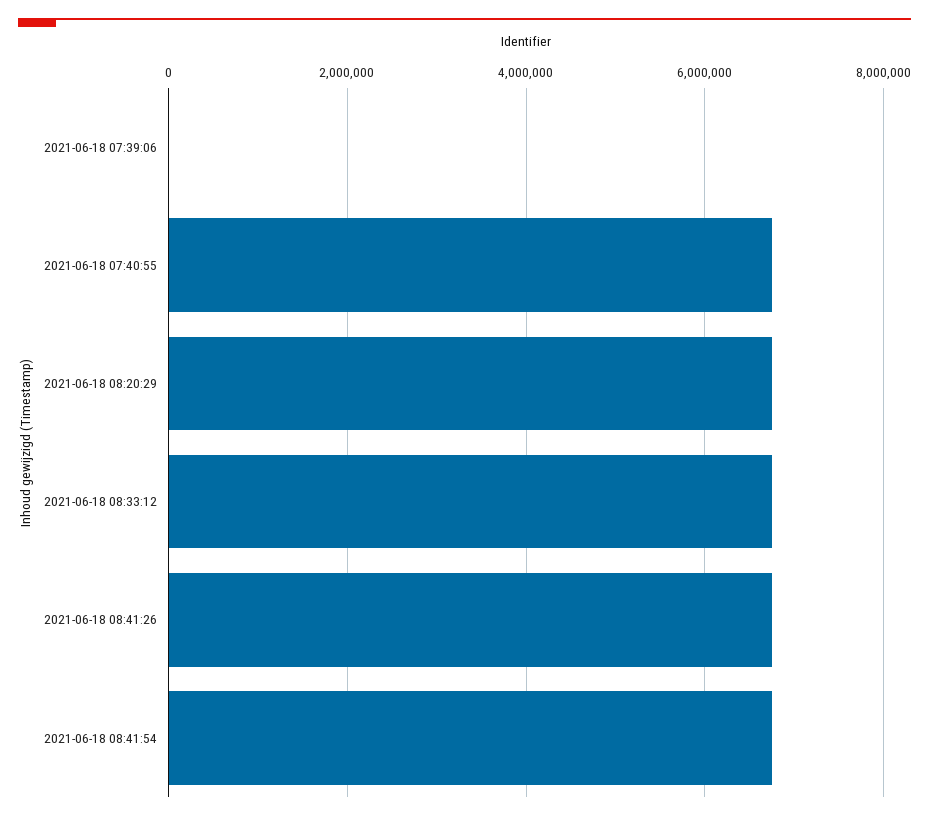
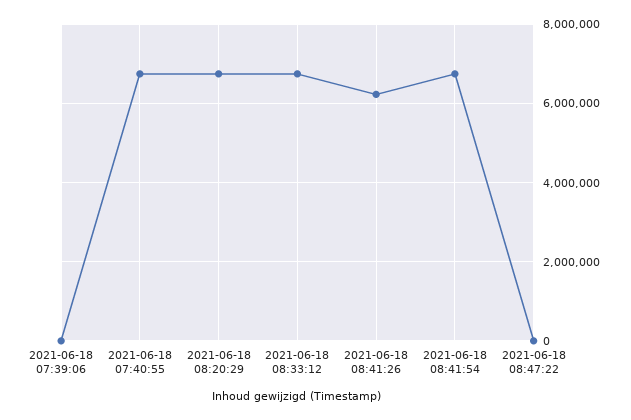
2021-06-18 08:41:26: 6800000 -> 6200000
2021-06-18 08:47:22: none -> 0

